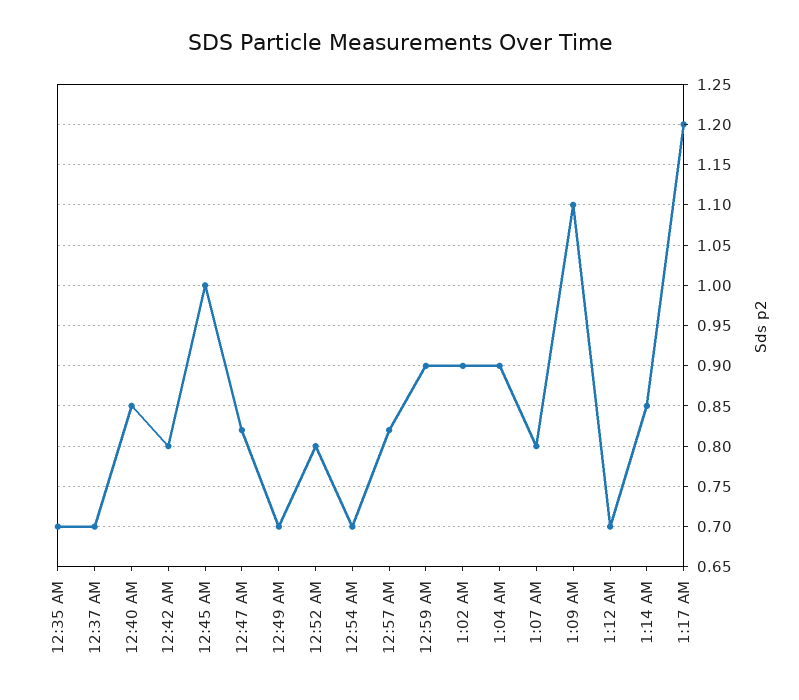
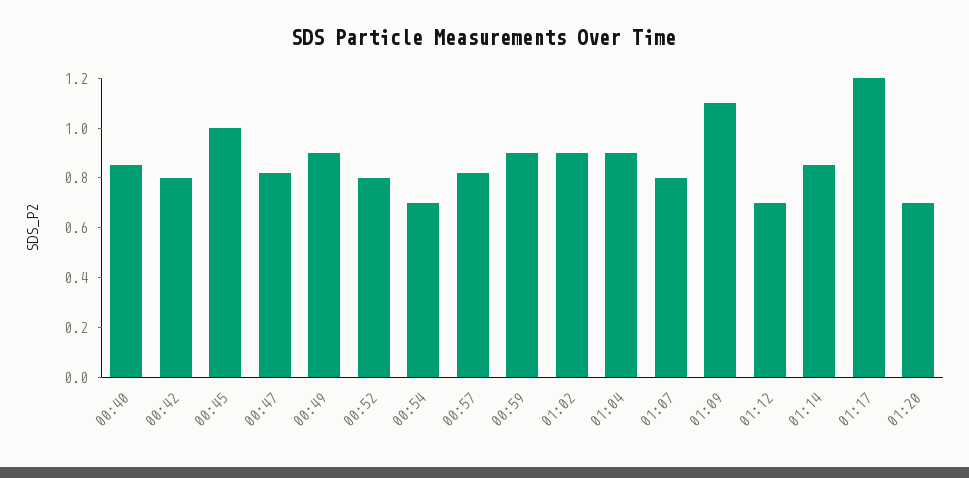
12:35 AM: 0.7 -> none
12:37 AM: 0.7 -> none
12:49 AM: 0.7 -> 0.9
01:20: none -> 0.7

